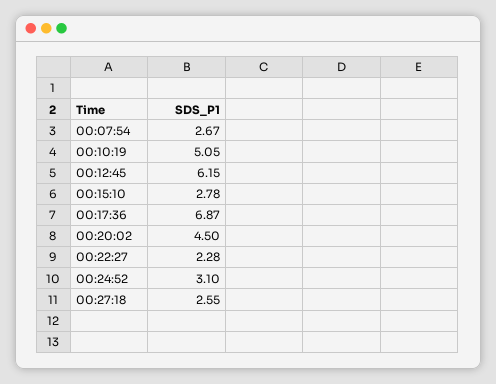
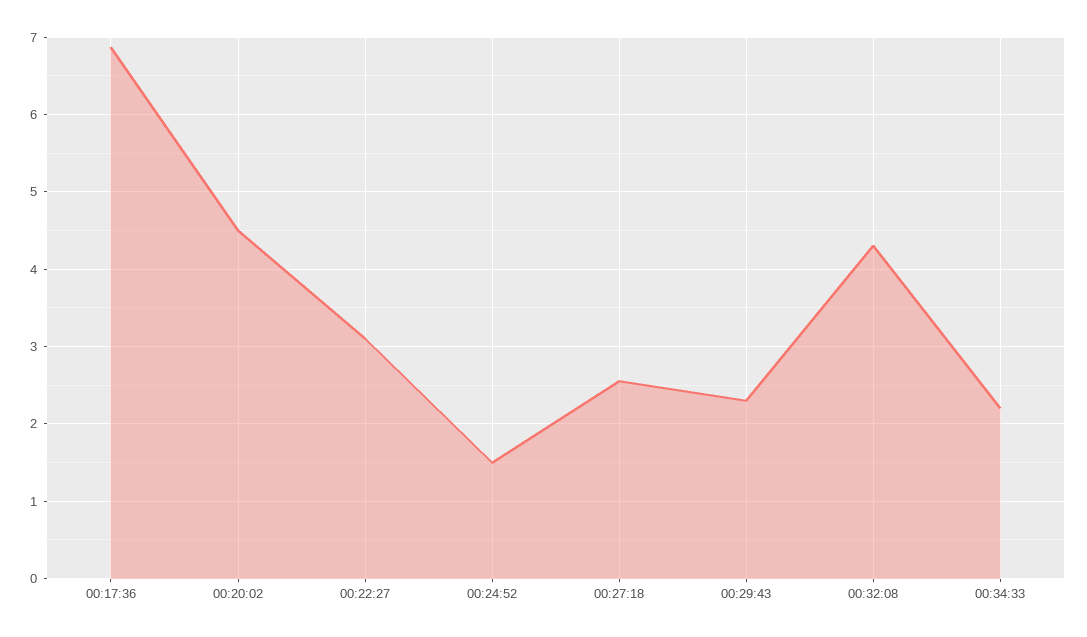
00:07:54: 2.67 -> none
00:10:19: 5.05 -> none
00:12:45: 6.15 -> none
00:15:10: 2.78 -> none
00:22:27: 2.28 -> 3.1
00:24:52: 3.1 -> 1.5
00:29:43: none -> 2.3
00:32:08: none -> 4.3
00:34:33: none -> 2.2

